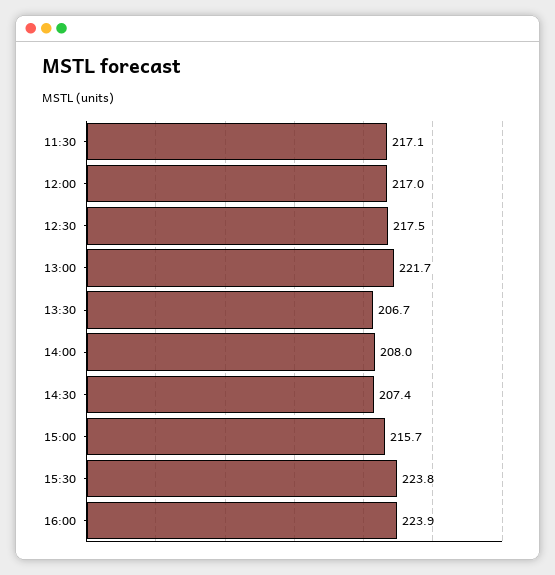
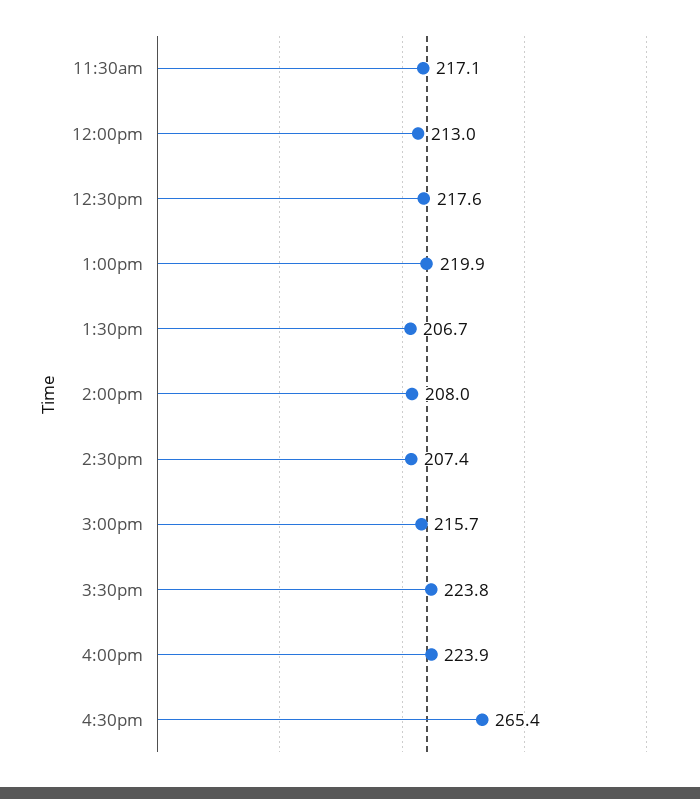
12:00: 217 -> 213
12:30: 217.5 -> 217.6
13:00: 221.7 -> 219.9
4:30pm: none -> 265.4

